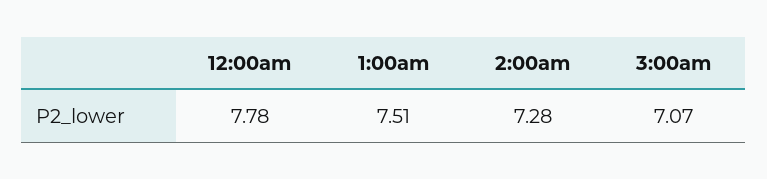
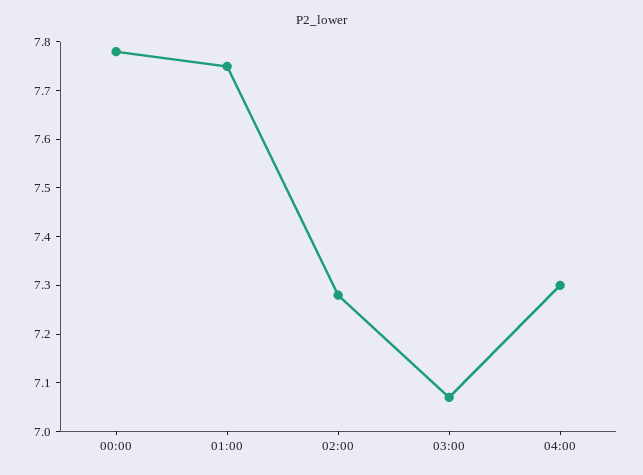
1:00am: 7.51 -> 7.75
04:00: none -> 7.3

